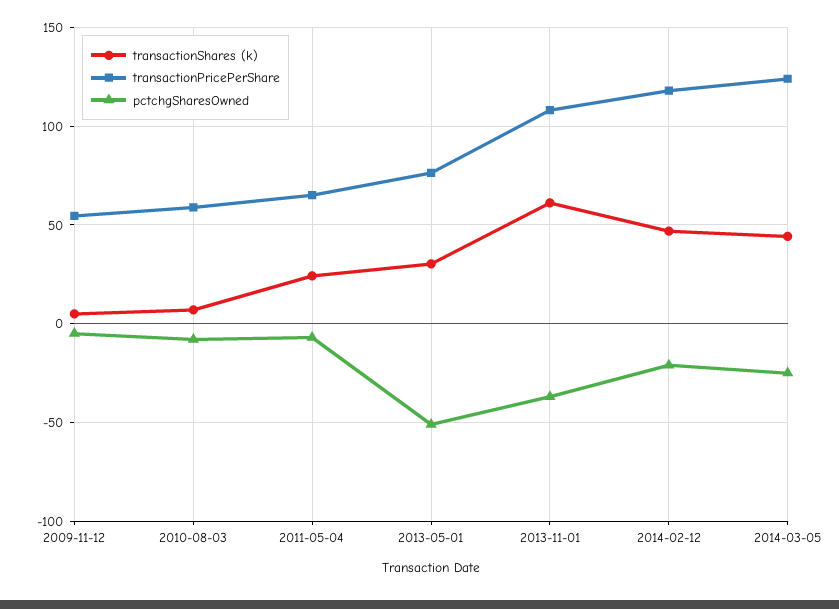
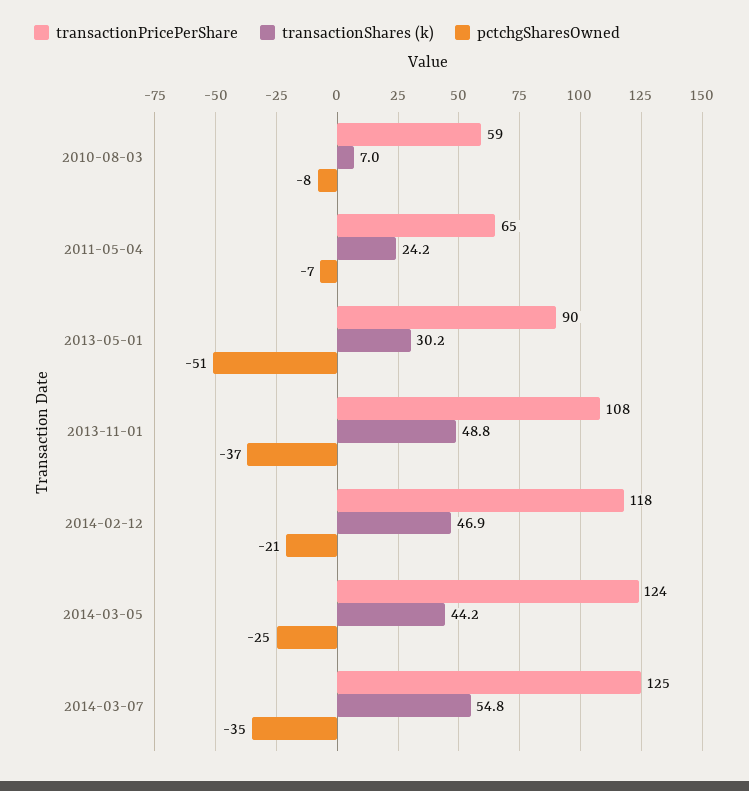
transactionShares (k), 2009-11-12: 5 -> none
transactionPricePerShare, 2009-11-12: 55 -> none
pctchgSharesOwned, 2009-11-12: -5 -> none
transactionPricePerShare, 2013-05-01: 75 -> 90
transactionShares (k), 2013-11-01: 60 -> 48.8
transactionPricePerShare, 2014-03-07: none -> 125
transactionShares (k), 2014-03-07: none -> 54.8
pctchgSharesOwned, 2014-03-07: none -> -35

